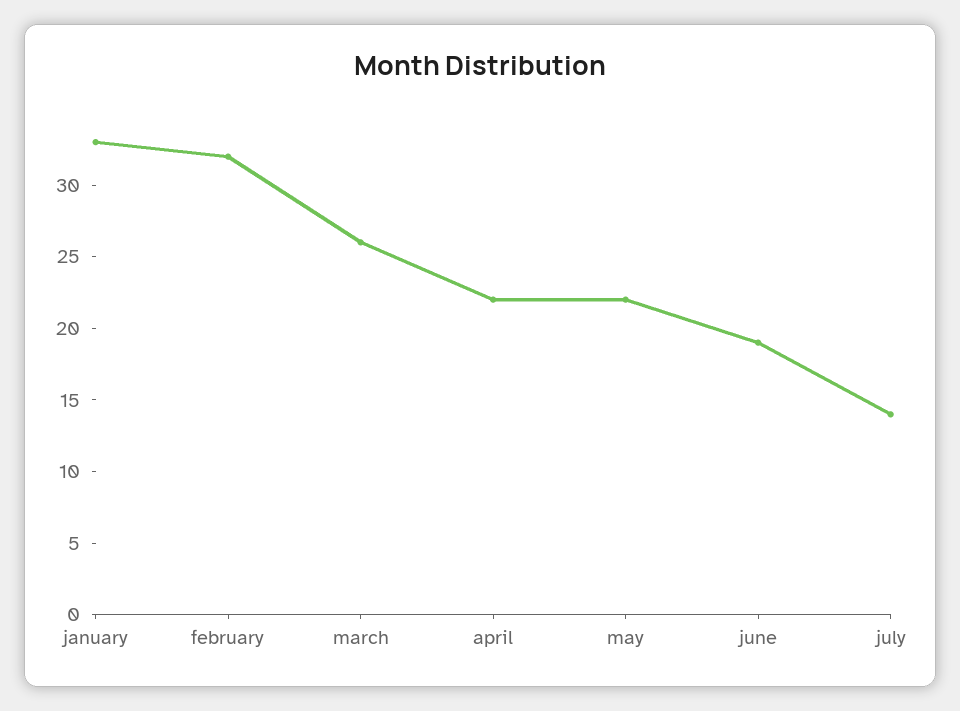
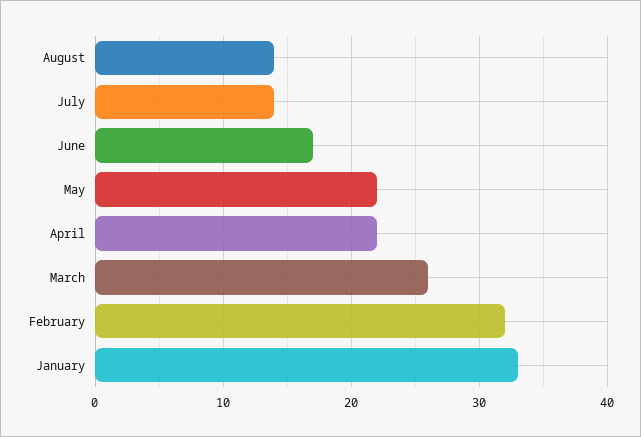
june: 19 -> 17
August: none -> 14

